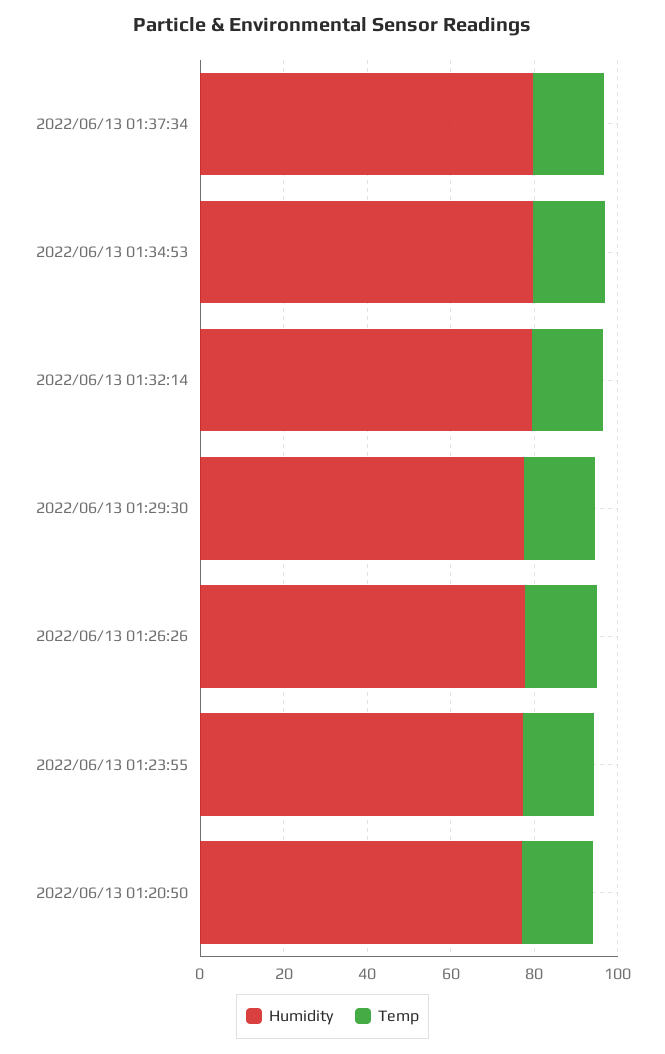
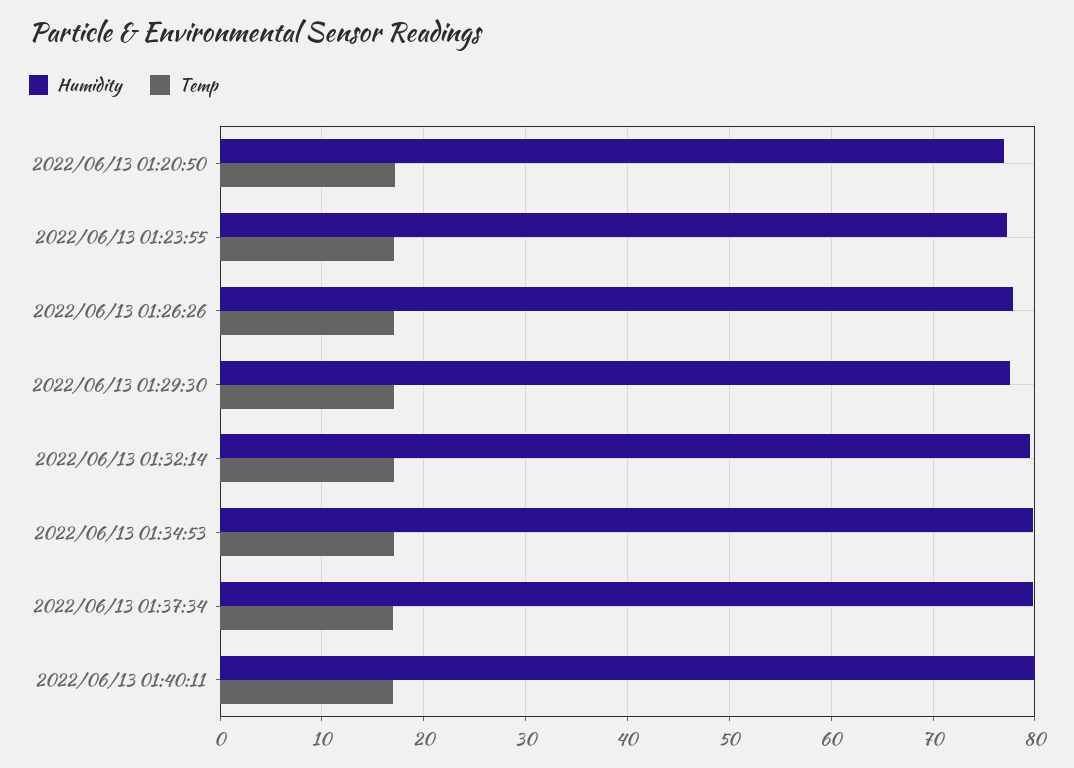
Humidity, 2022/06/13 01:40:11: none -> 80
Temp, 2022/06/13 01:40:11: none -> 17

